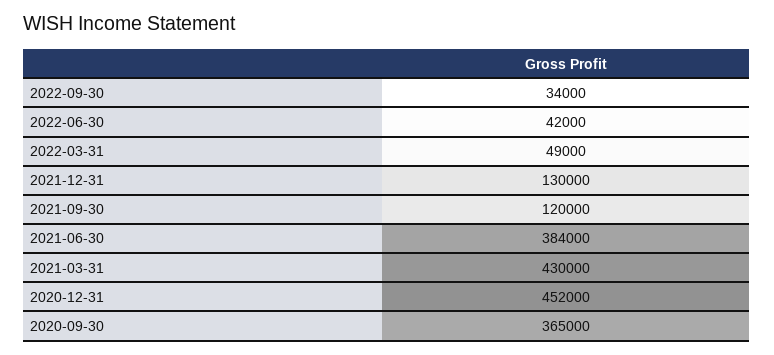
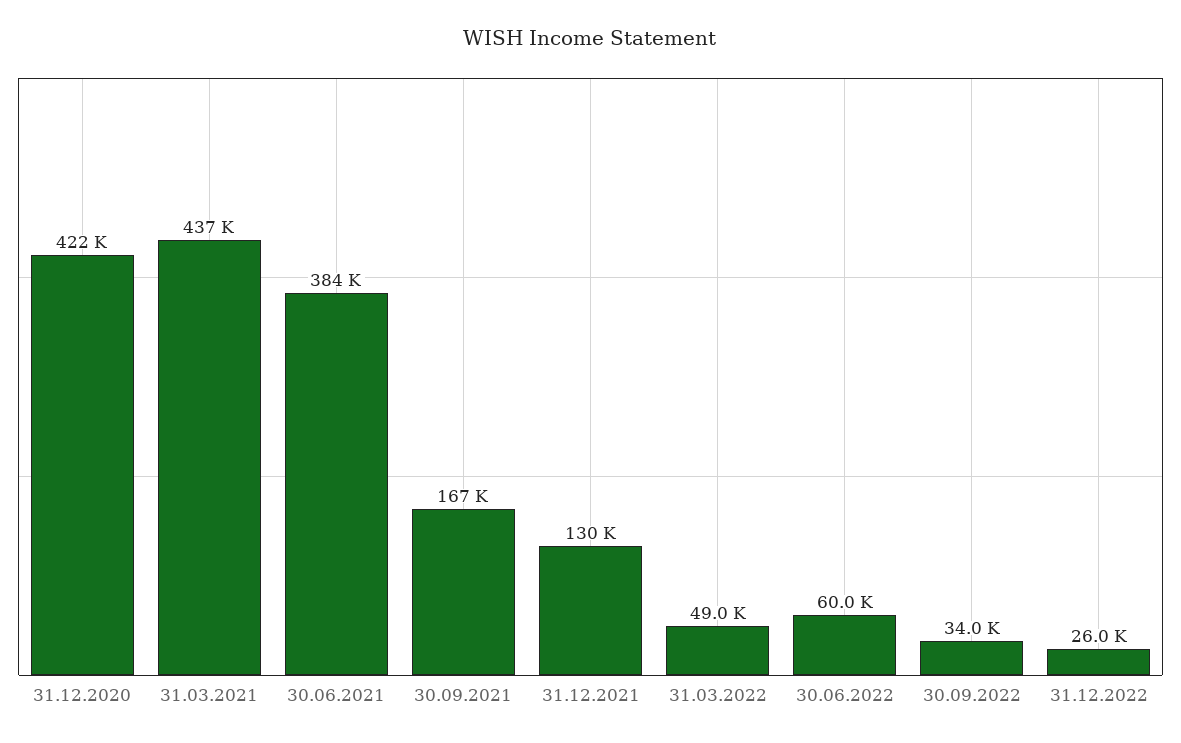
2022-06-30: 42000 -> 60000
2021-09-30: 120000 -> 167000
2021-03-31: 430000 -> 437000
2020-12-31: 452000 -> 422000
2020-09-30: 365000 -> none
31.12.2022: none -> 26000

